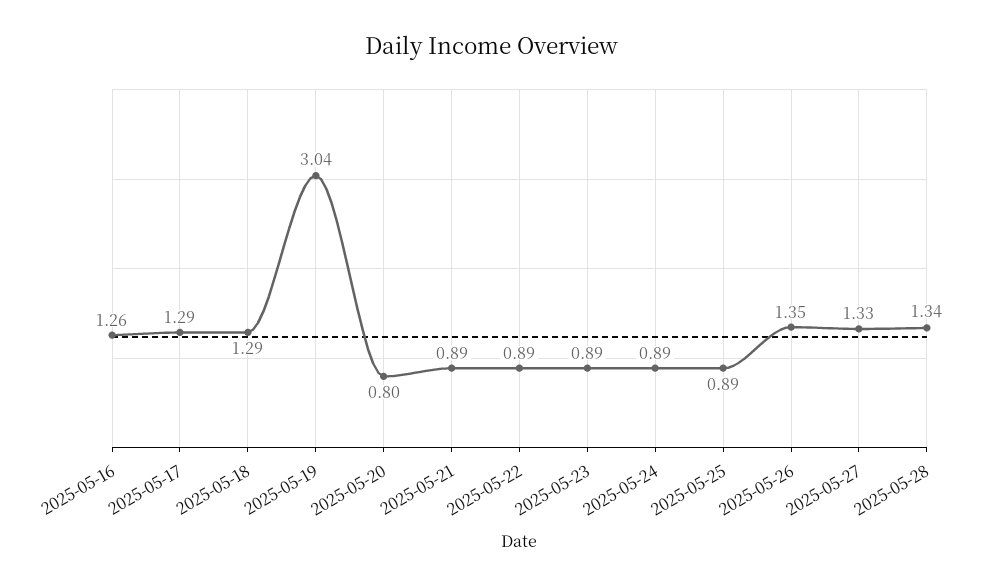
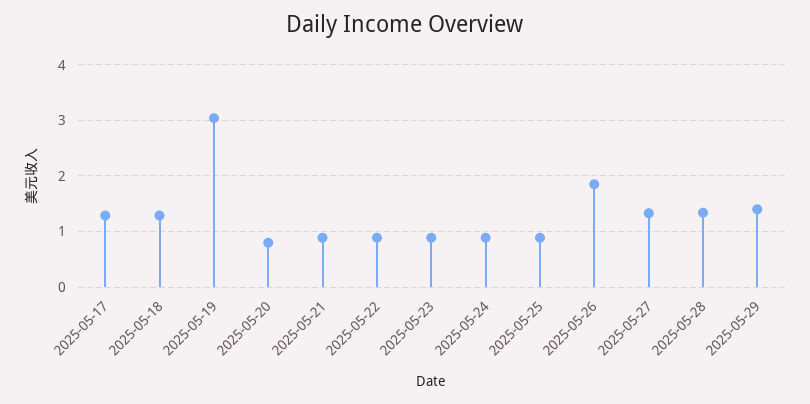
2025-05-16: 1.26 -> none
2025-05-26: 1.35 -> 1.8
2025-05-29: none -> 1.4

